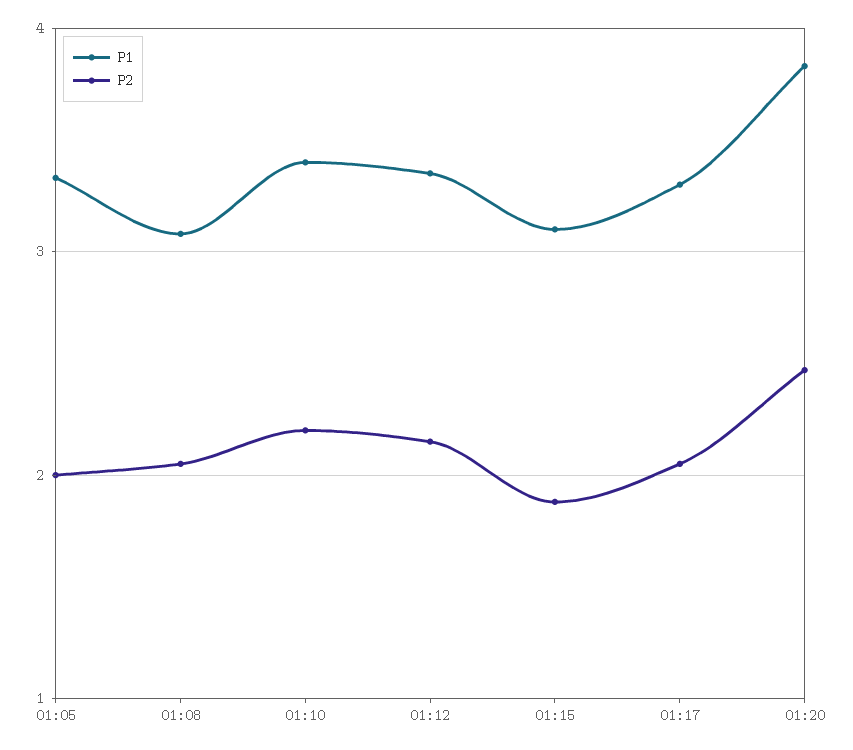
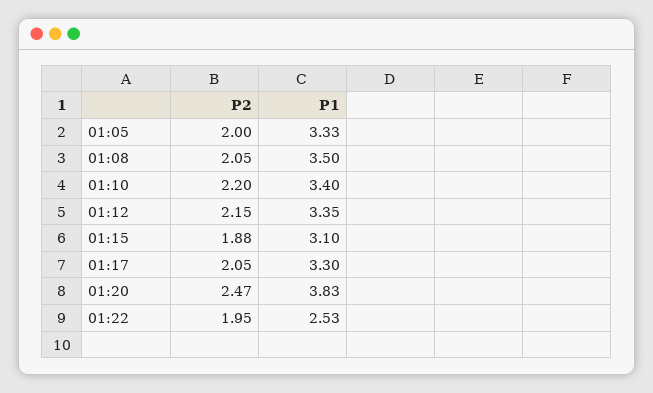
P1, 01:08: 3.1 -> 3.5
P2, 01:22: none -> 1.95
P1, 01:22: none -> 2.53

